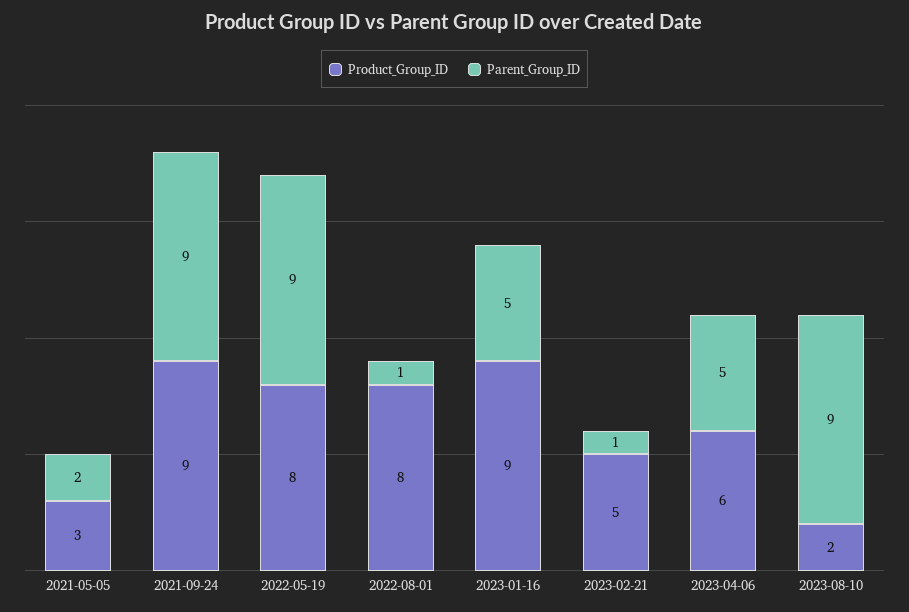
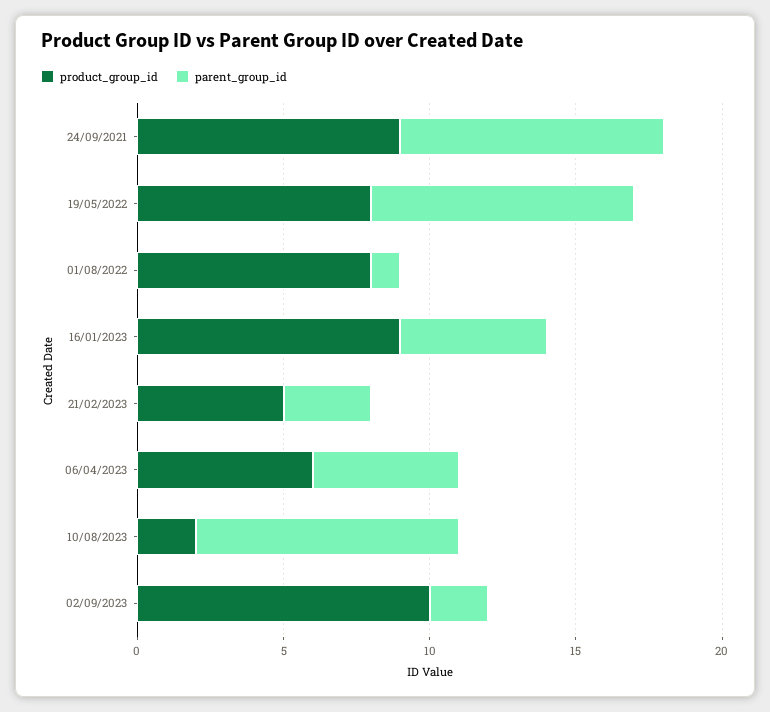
Product_Group_ID, 2021-05-05: 3 -> none
Parent_Group_ID, 2021-05-05: 2 -> none
Parent_Group_ID, 2023-02-21: 1 -> 3
Product_Group_ID, 02/09/2023: none -> 10
Parent_Group_ID, 02/09/2023: none -> 2

